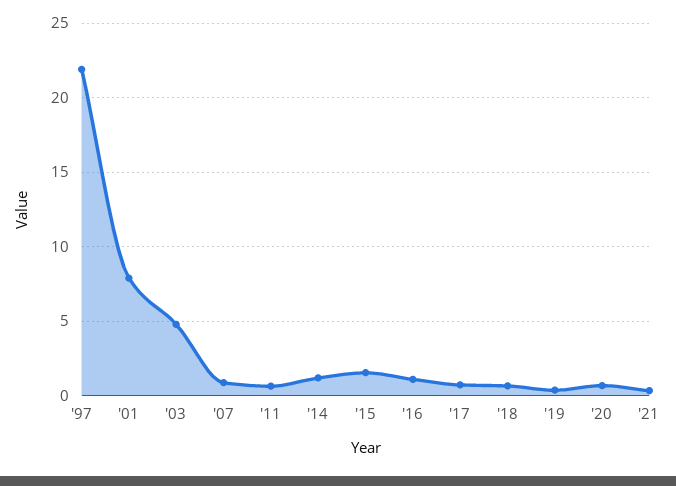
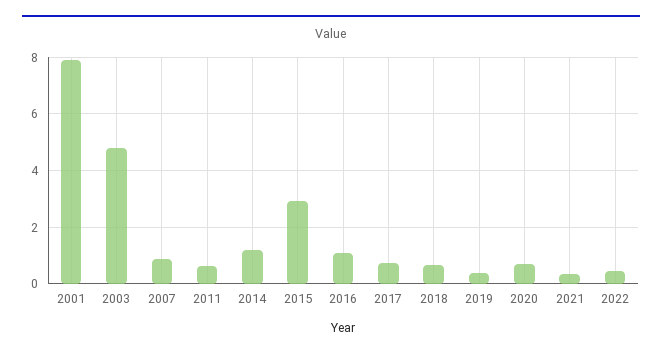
'97: 22 -> none
'15: 1.5 -> 3
2022: none -> 0.5

